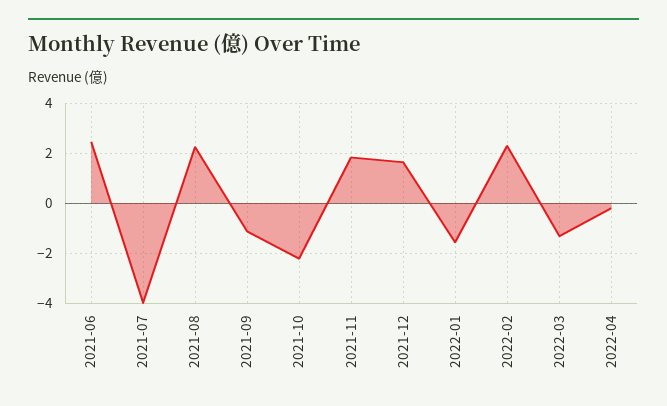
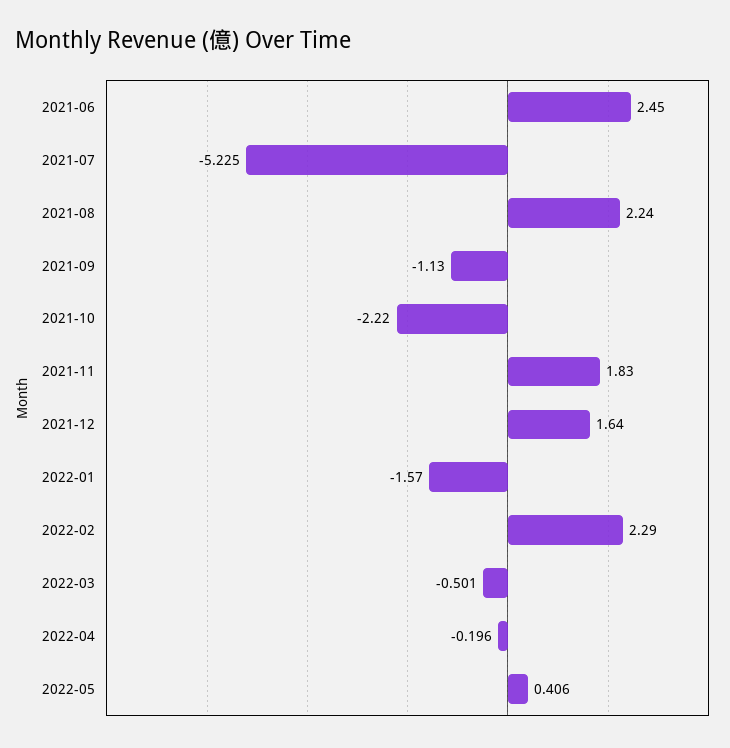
2021-07: -4 -> -5.225
2022-03: -1.25 -> -0.501
2022-05: none -> 0.406

